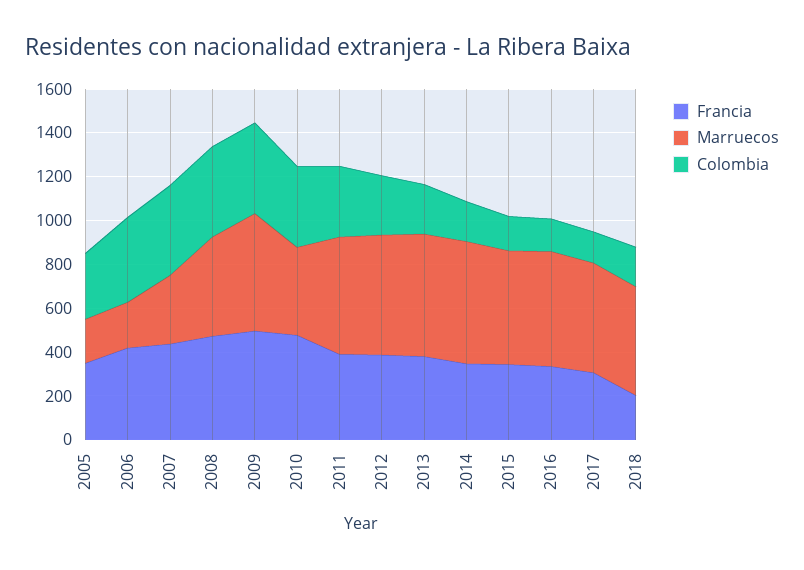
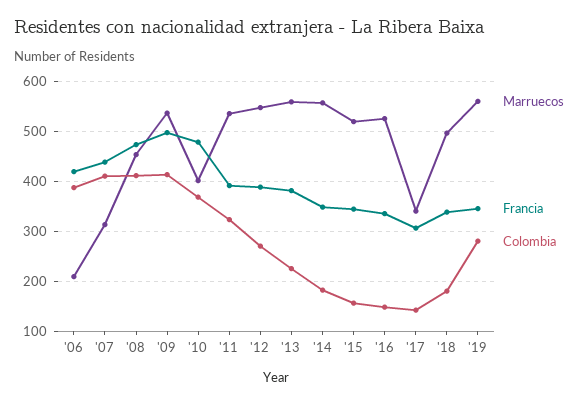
Francia, 2005: 350 -> none
Marruecos, 2005: 200 -> none
Colombia, 2005: 300 -> none
Marruecos, 2017: 500 -> 340
Francia, 2018: 200 -> 340
Marruecos, '19: none -> 560
Francia, '19: none -> 340
Colombia, '19: none -> 280

